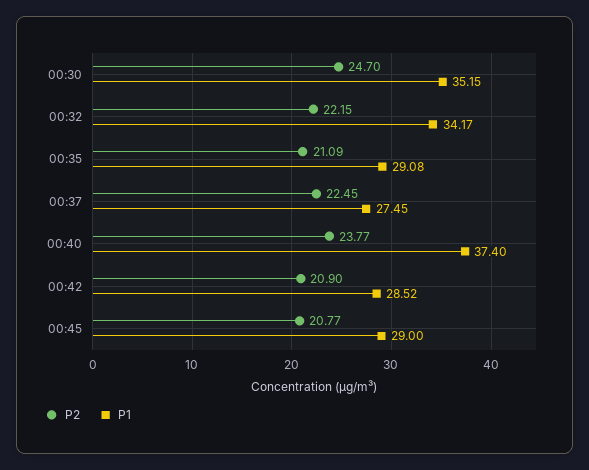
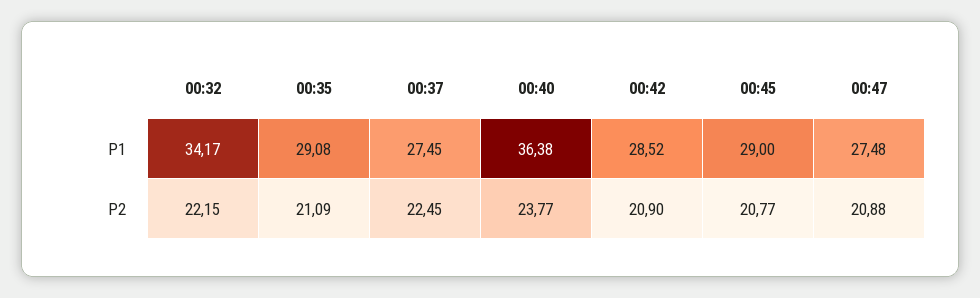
P2, 00:30: 24.7 -> none
P1, 00:30: 35.15 -> none
P1, 00:40: 37.4 -> 36.38
P1, 00:47: none -> 27.48
P2, 00:47: none -> 20.88

